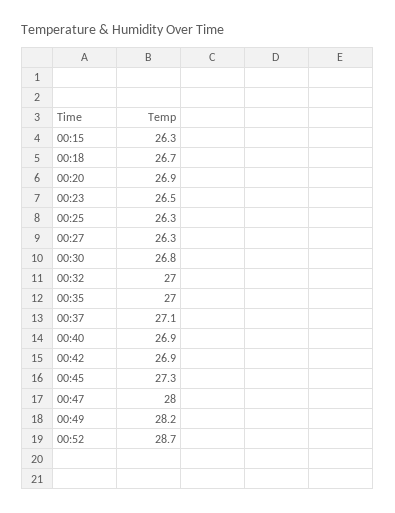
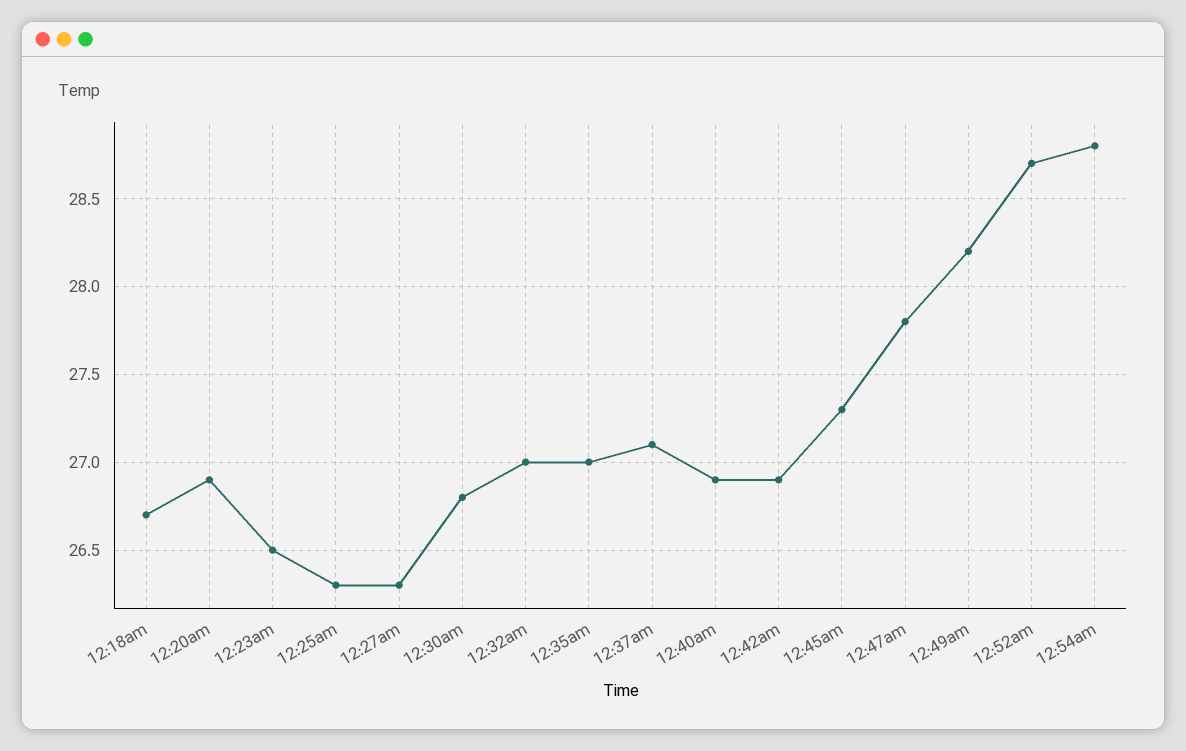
00:15: 26.3 -> none
00:47: 28 -> 27.8
12:54am: none -> 28.8

